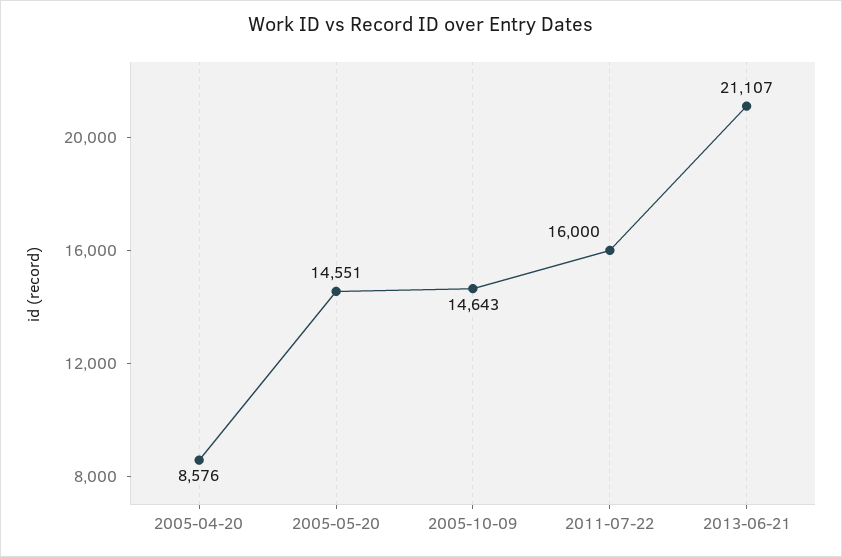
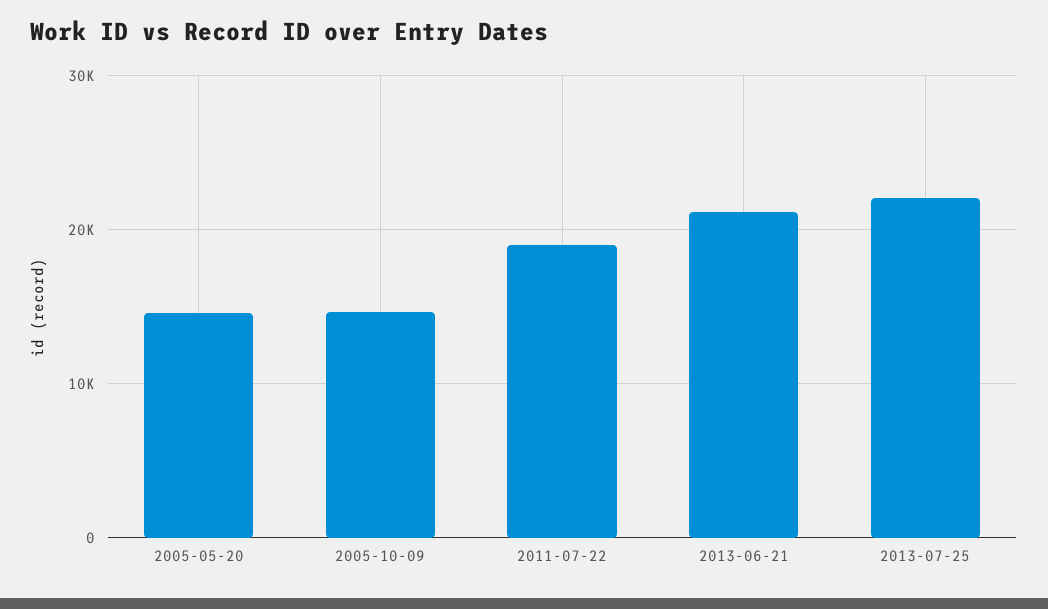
2005-04-20: 8576 -> none
2011-07-22: 16000 -> 19000
2013-07-25: none -> 22000

